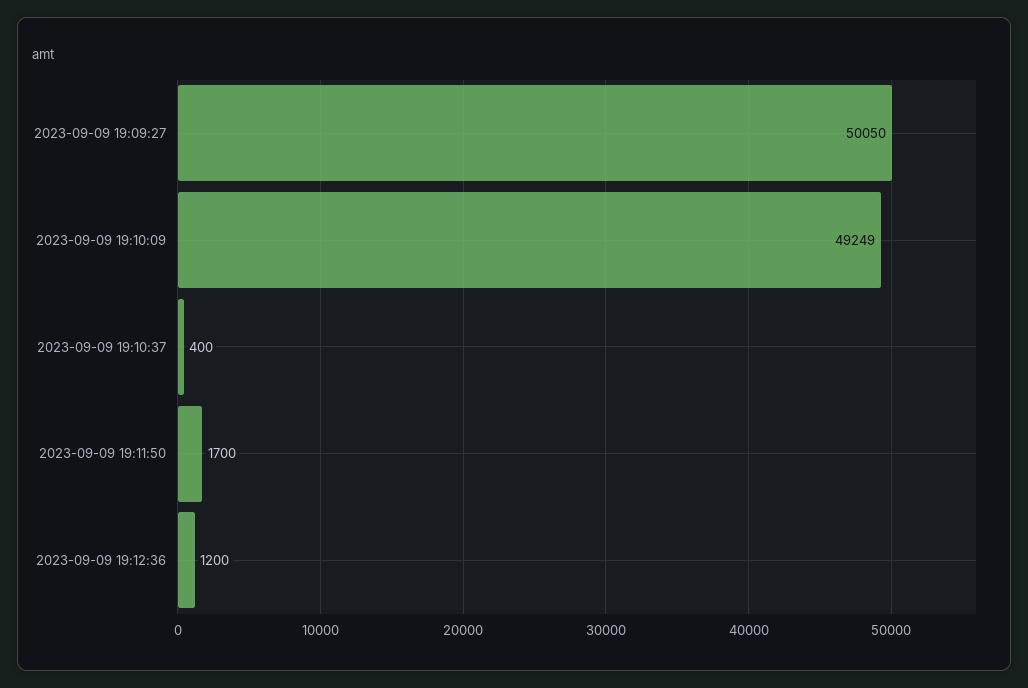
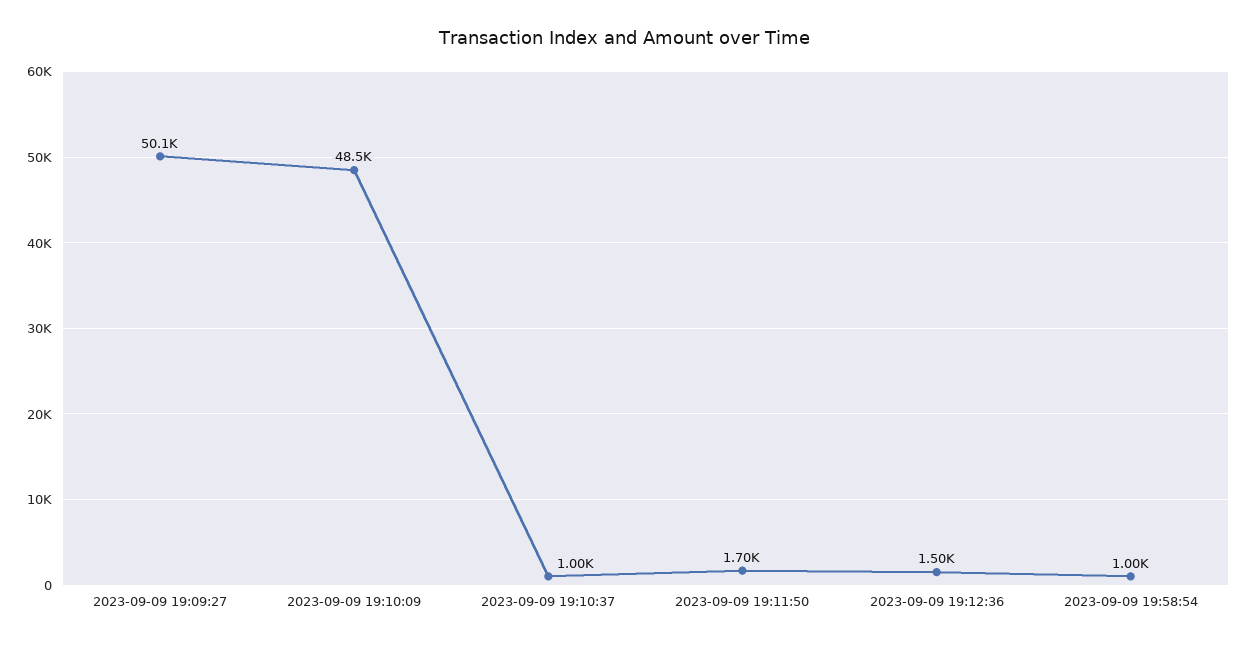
2023-09-09 19:10:09: 49249 -> 48500
2023-09-09 19:10:37: 400 -> 1000
2023-09-09 19:12:36: 1200 -> 1500
2023-09-09 19:58:54: none -> 1000

